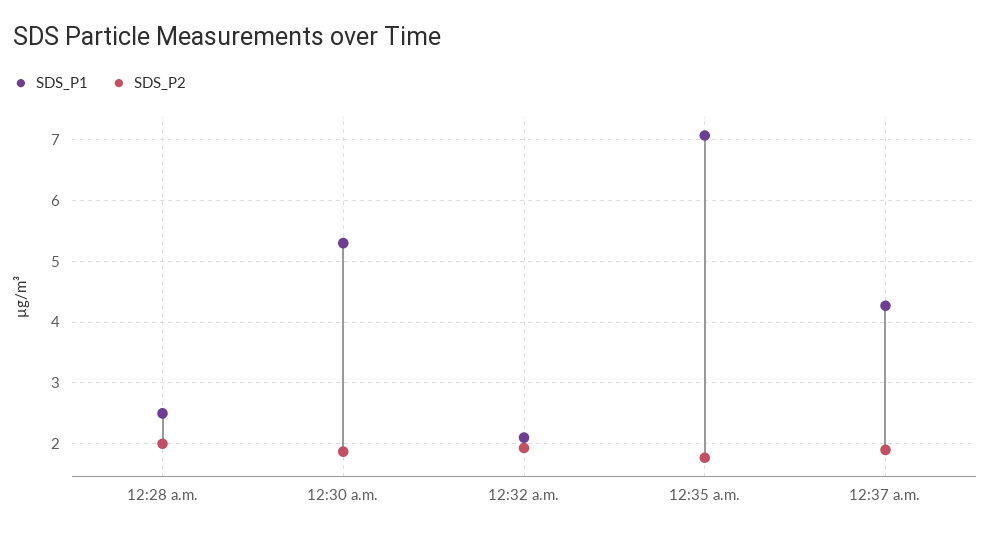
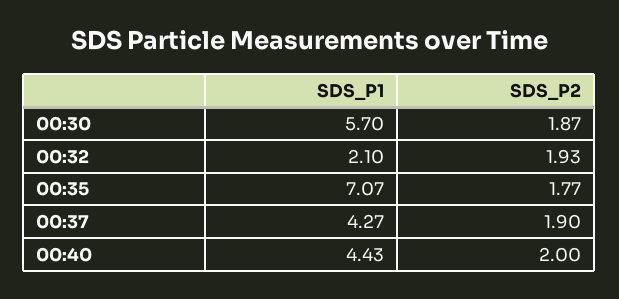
SDS_P1, 12:28 a.m.: 2.5 -> none
SDS_P2, 12:28 a.m.: 2 -> none
SDS_P1, 12:30 a.m.: 5.3 -> 5.7
SDS_P1, 00:40: none -> 4.43
SDS_P2, 00:40: none -> 2

